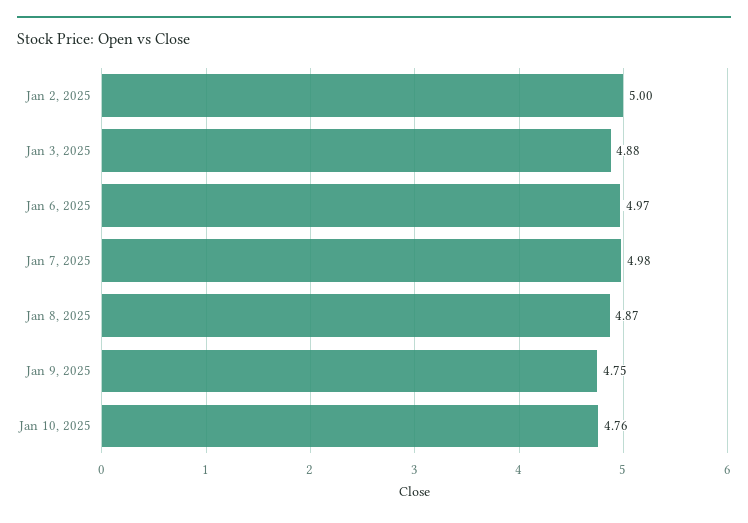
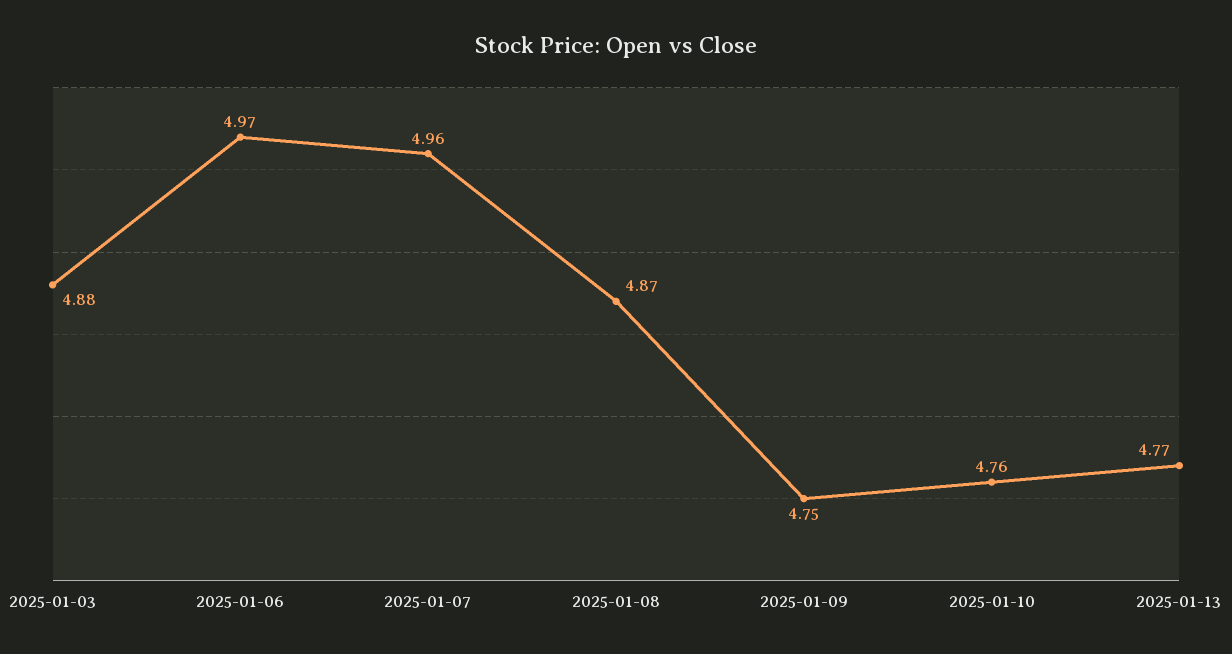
Jan 2, 2025: 5 -> none
Jan 7, 2025: 4.98 -> 4.96
2025-01-13: none -> 4.77

